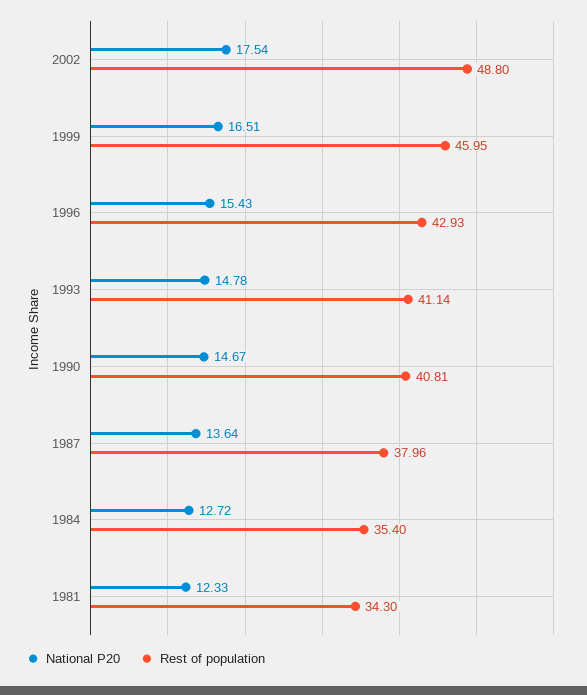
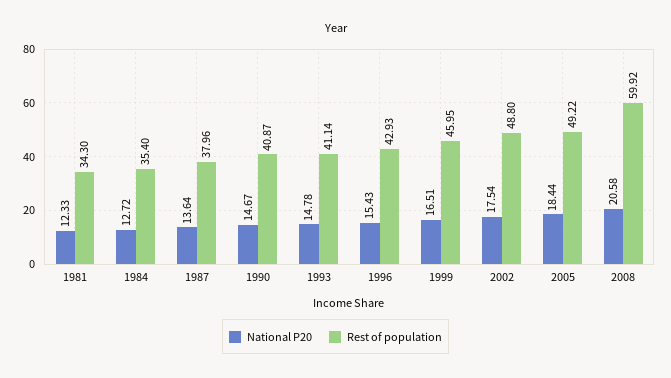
Rest of population, 1990: 40.81 -> 40.87
National P20, 2005: none -> 18.44
Rest of population, 2005: none -> 49.22
National P20, 2008: none -> 20.58
Rest of population, 2008: none -> 59.92

